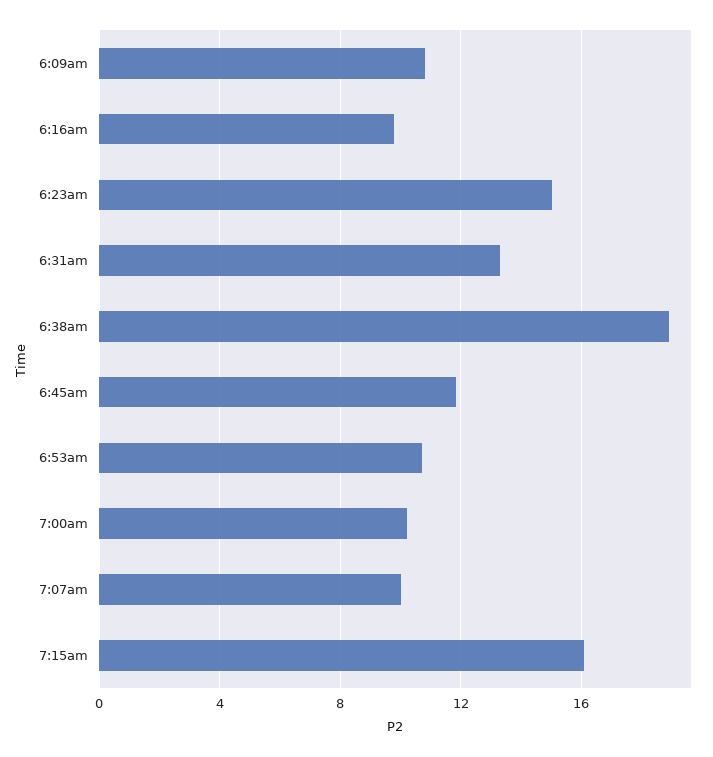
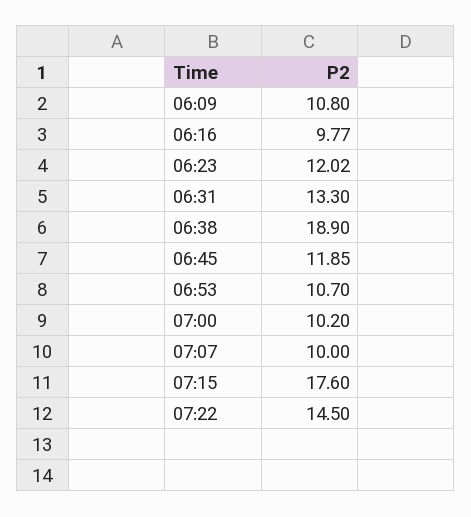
6:23am: 15 -> 12.02
7:15am: 16 -> 17.6
07:22: none -> 14.5

